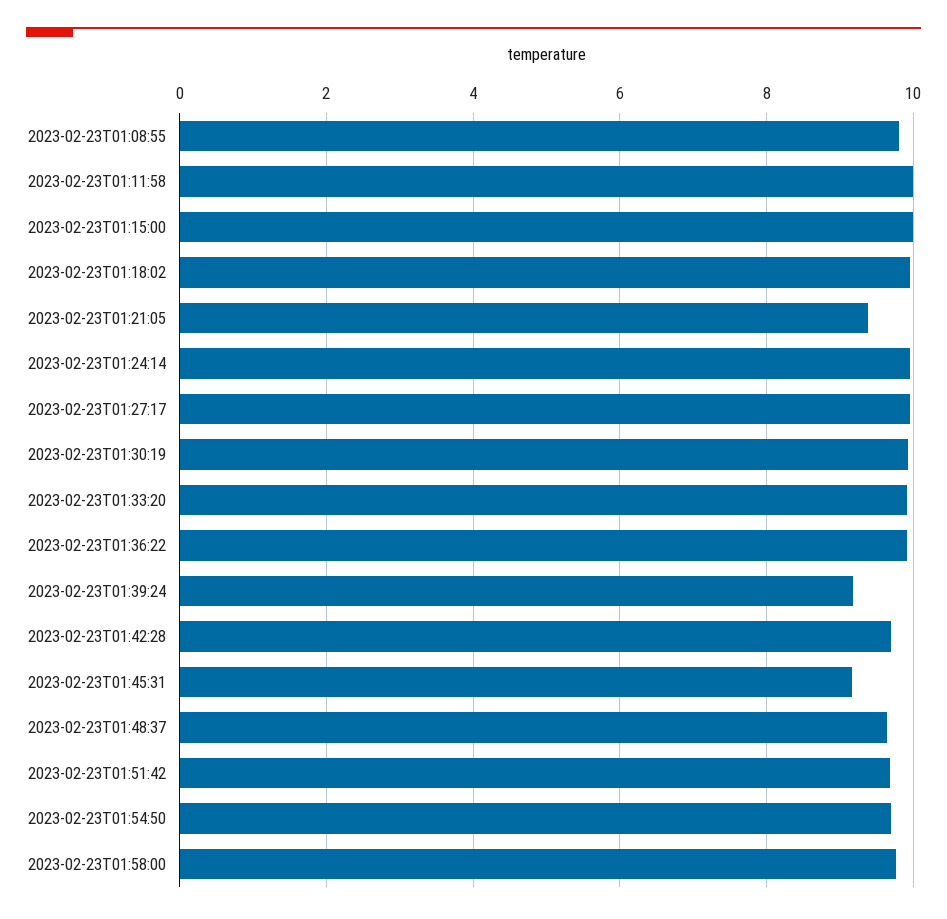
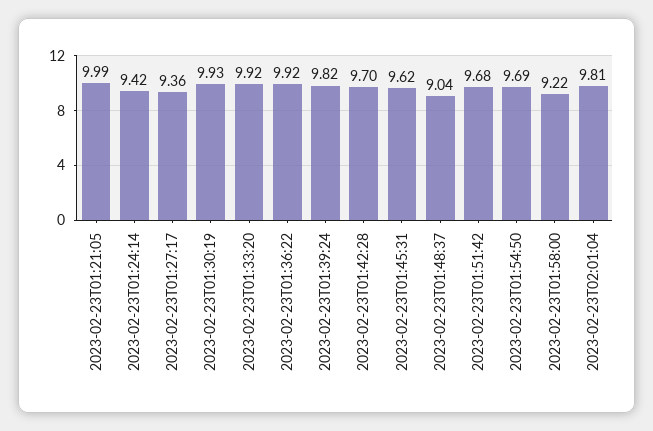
2023-02-23T01:08:55: 9.8 -> none
2023-02-23T01:11:58: 10 -> none
2023-02-23T01:15:00: 10 -> none
2023-02-23T01:18:02: 10 -> none
2023-02-23T01:21:05: 9.4 -> 9.99
2023-02-23T01:24:14: 10 -> 9.42
2023-02-23T01:27:17: 10 -> 9.36
2023-02-23T01:39:24: 9.2 -> 9.82
2023-02-23T01:45:31: 9.2 -> 9.62
2023-02-23T01:48:37: 9.6 -> 9.04
2023-02-23T01:58:00: 9.8 -> 9.22
2023-02-23T02:01:04: none -> 9.81

